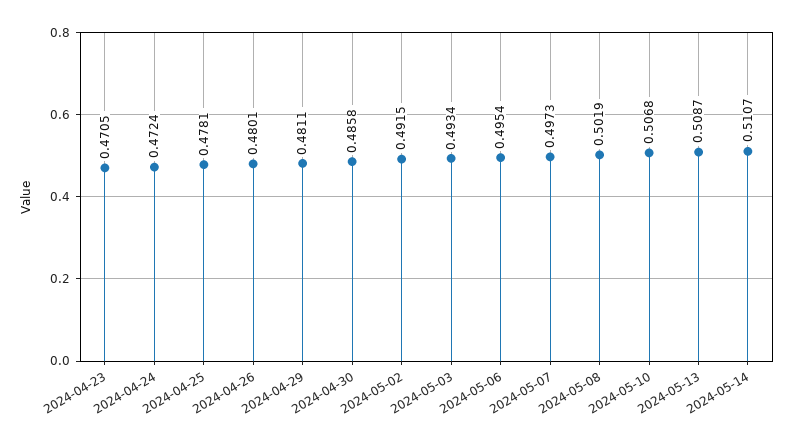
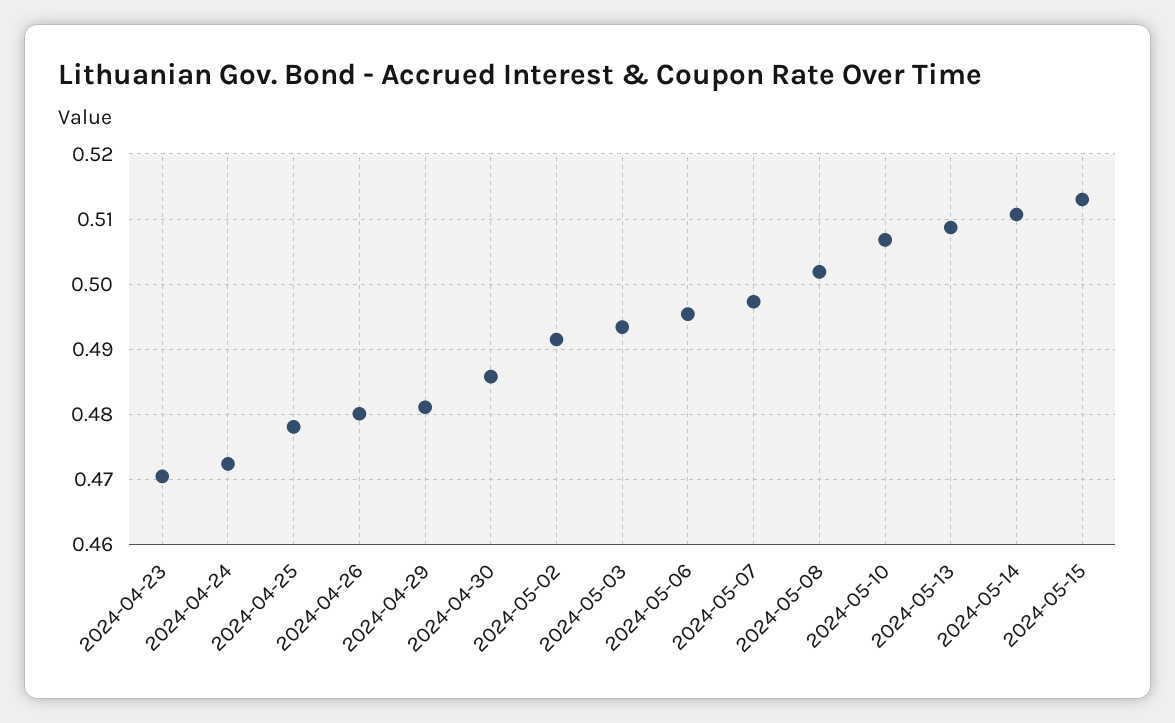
2024-05-15: none -> 0.513

